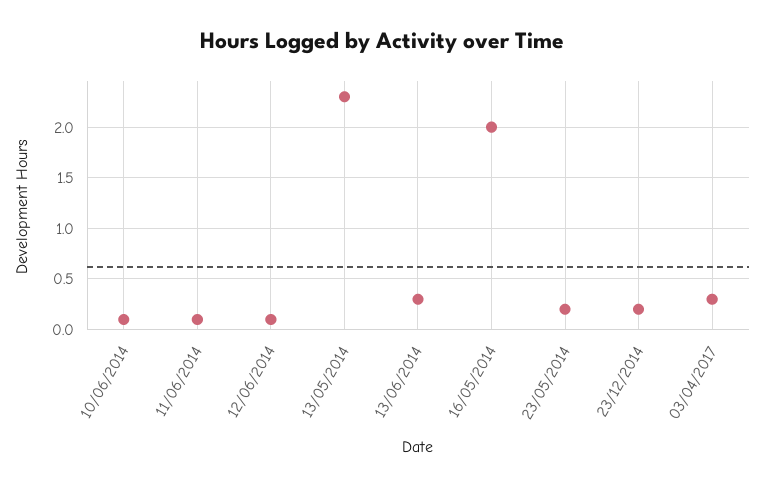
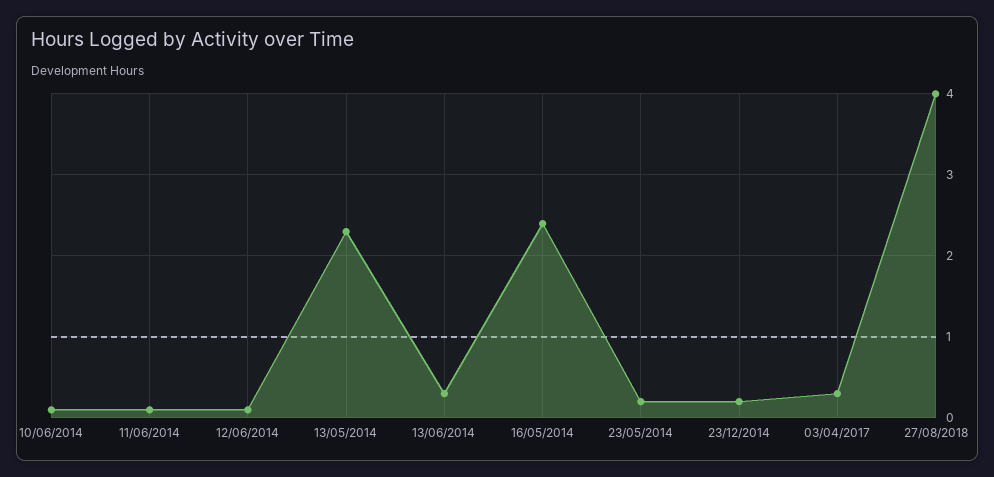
16/05/2014: 2 -> 2.4
27/08/2018: none -> 4

